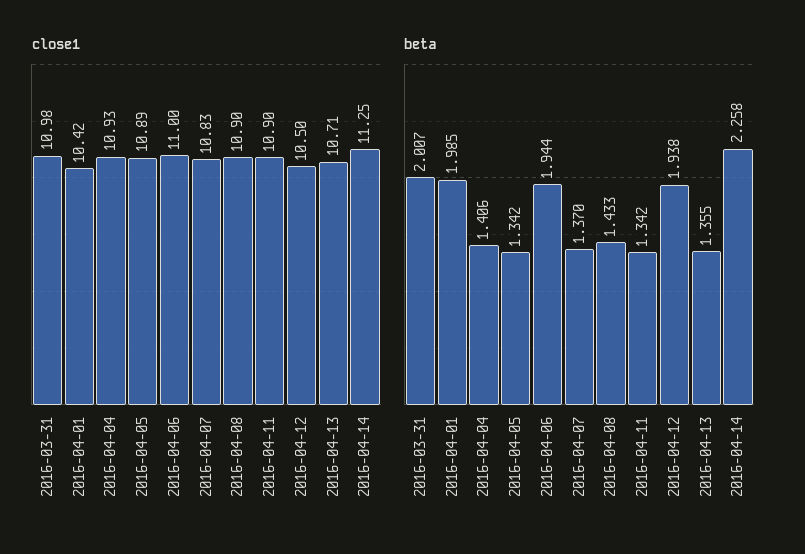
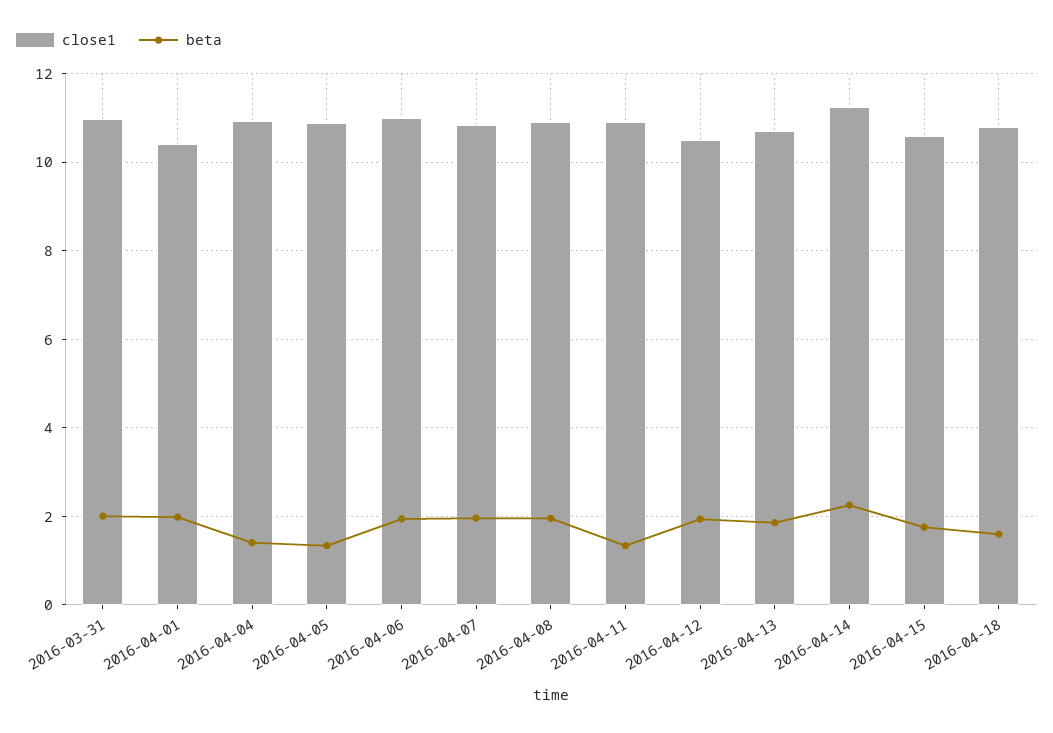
beta, 2016-04-07: 1.37 -> 2
beta, 2016-04-08: 1.433 -> 2
beta, 2016-04-13: 1.355 -> 1.8
close1, 2016-04-15: none -> 10.6
beta, 2016-04-15: none -> 1.8
close1, 2016-04-18: none -> 10.8
beta, 2016-04-18: none -> 1.6

